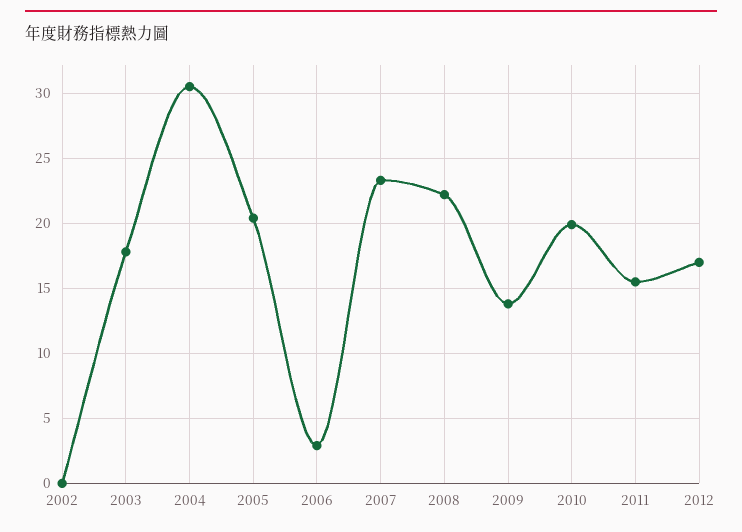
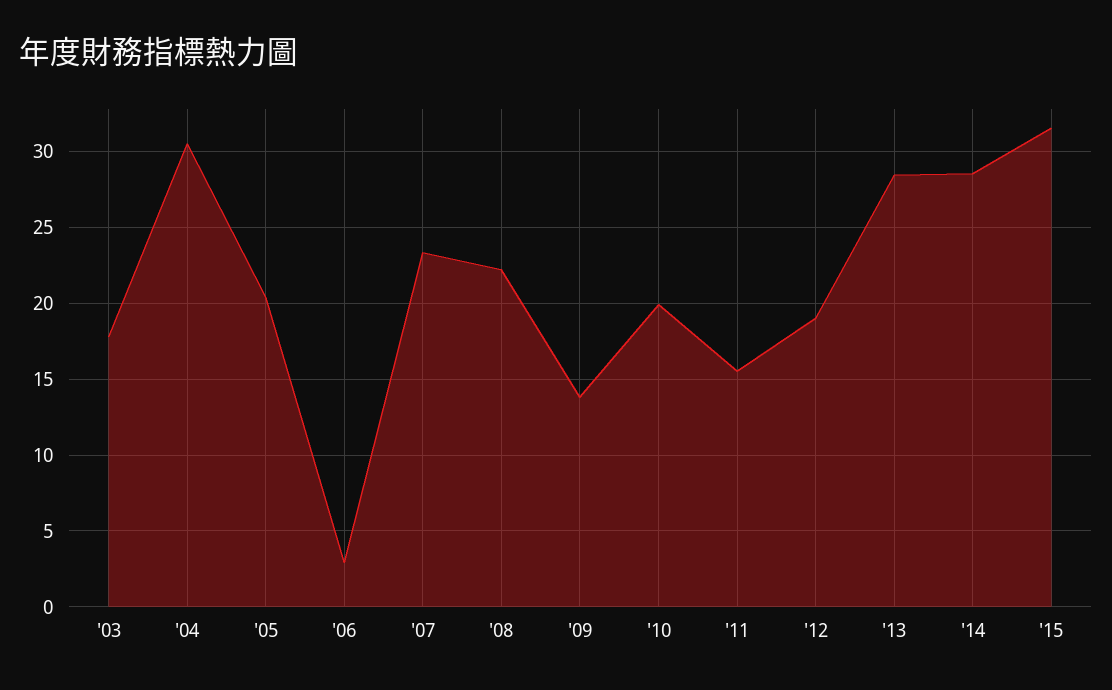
2002: 0 -> none
2012: 17 -> 19
'13: none -> 28.5
'14: none -> 28.5
'15: none -> 31.5

